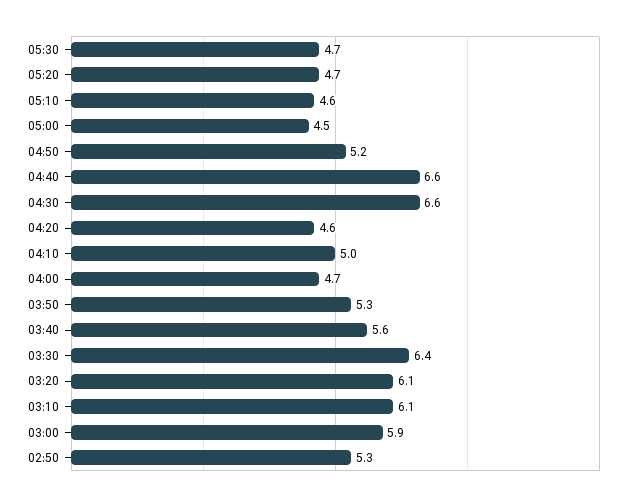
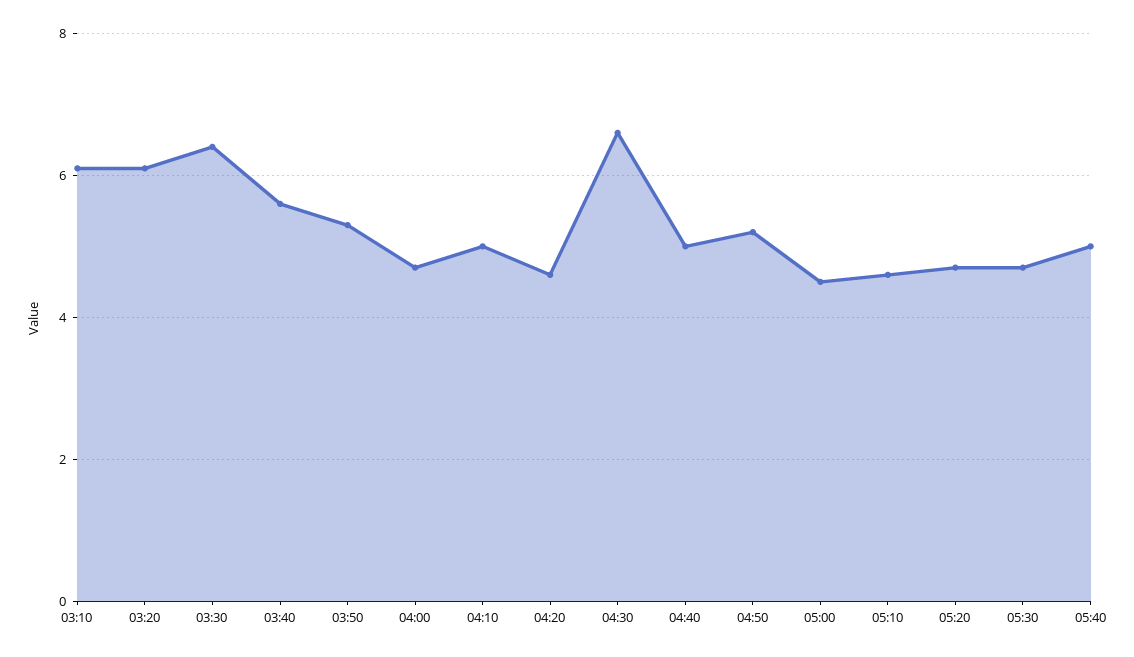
04:40: 6.6 -> 5
03:00: 5.9 -> none
02:50: 5.3 -> none
05:40: none -> 5

